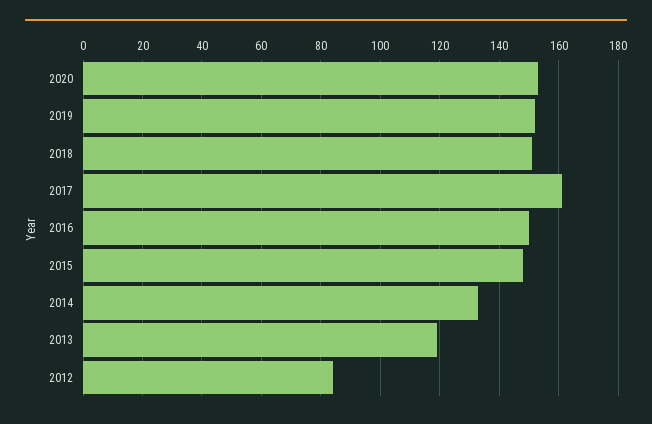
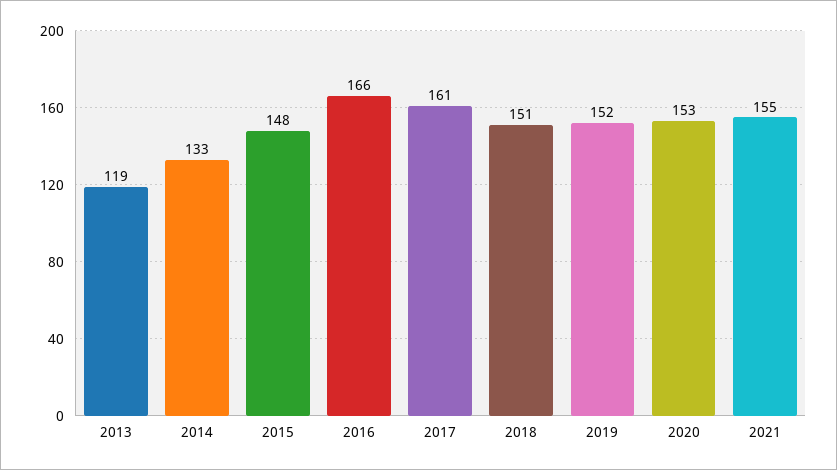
2016: 150 -> 166
2012: 85 -> none
2021: none -> 155

